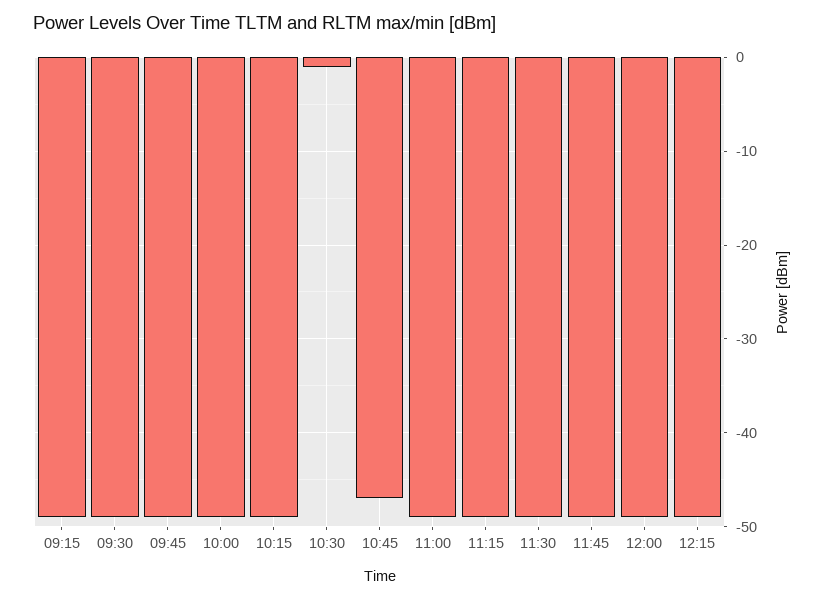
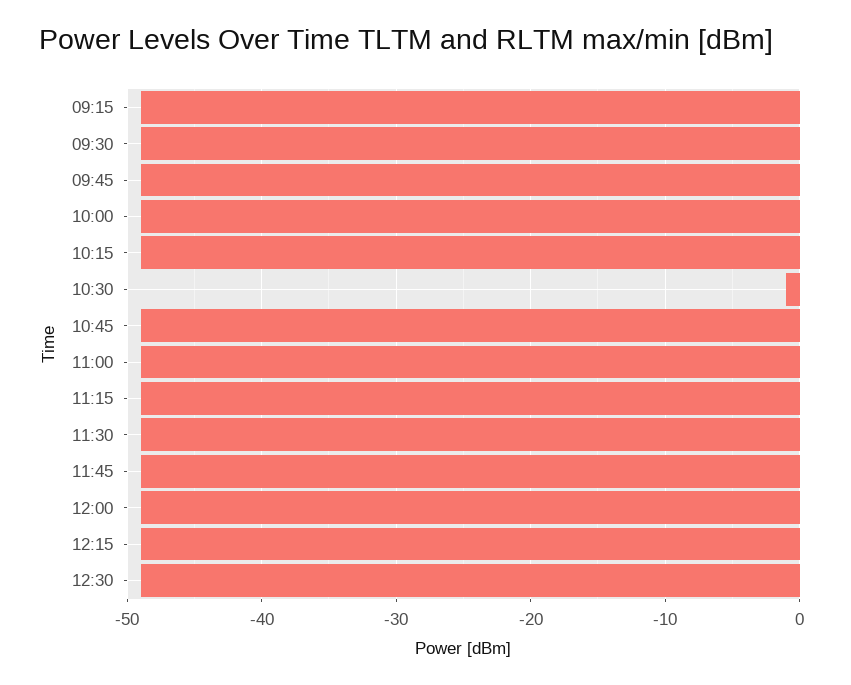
10:45: -47 -> -49
12:30: none -> -49

